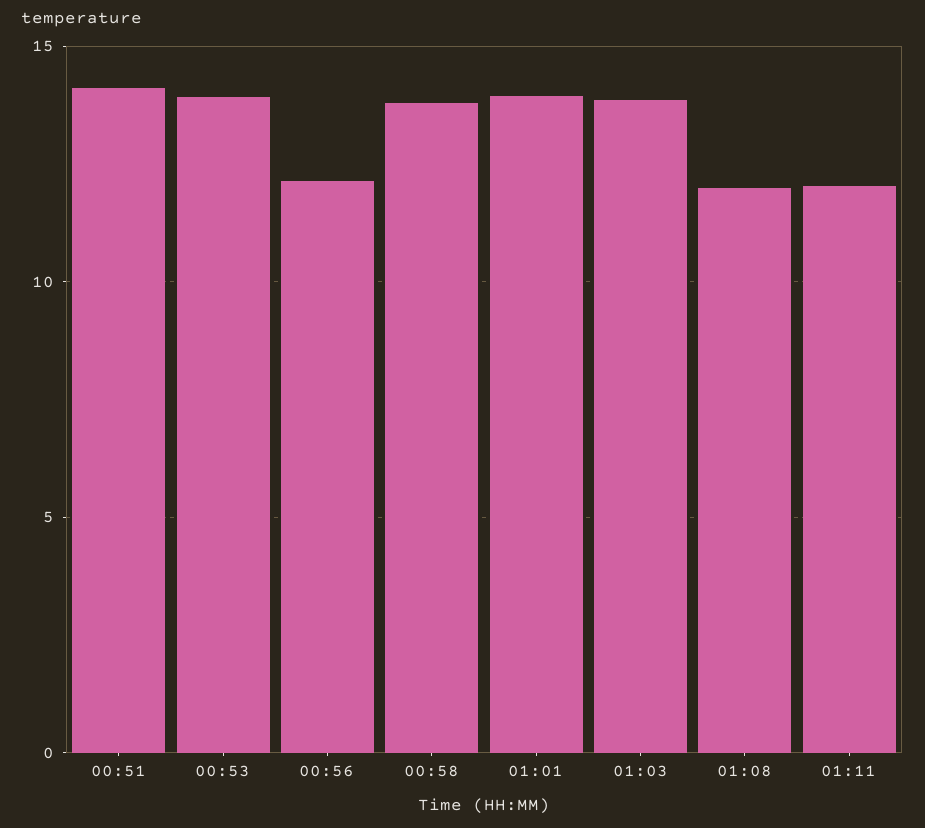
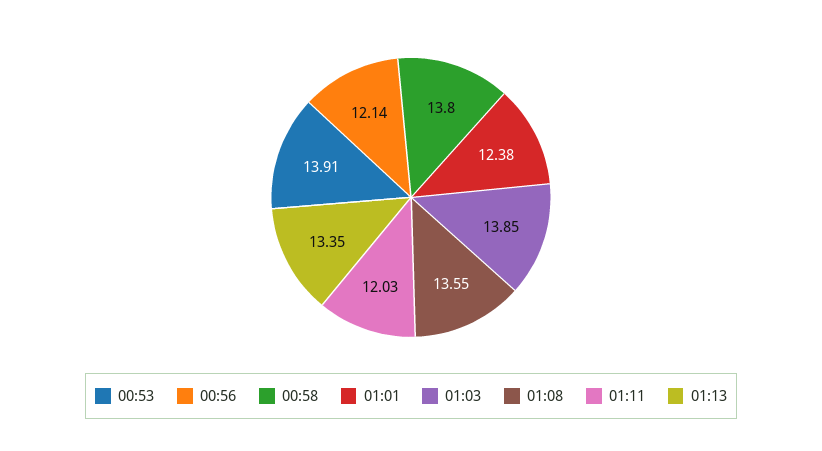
00:51: 14 -> none
01:01: 14 -> 12.38
01:08: 12 -> 13.55
01:13: none -> 13.35

